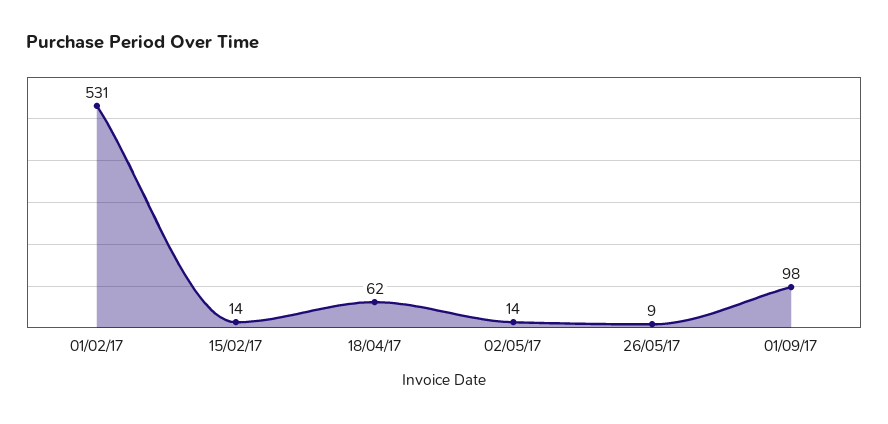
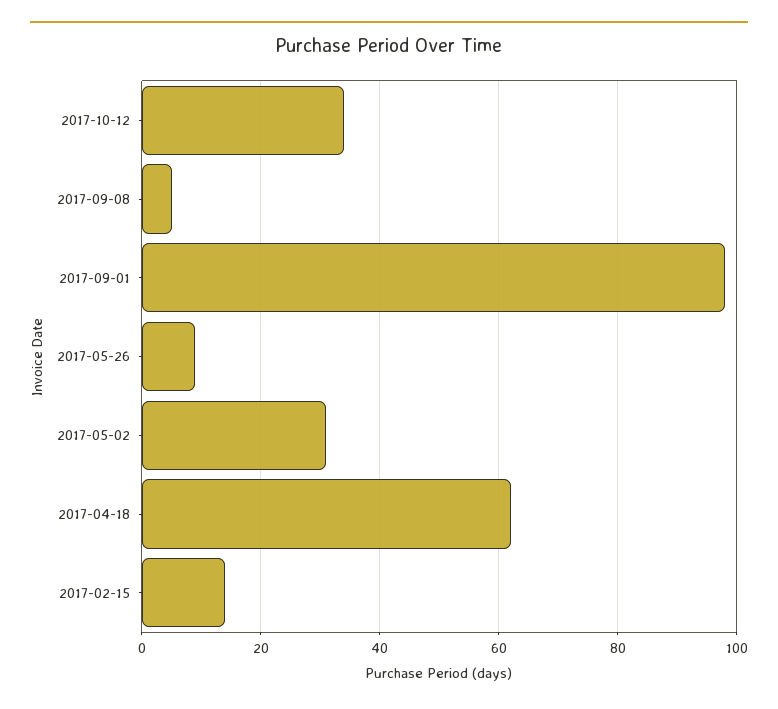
01/02/17: 531 -> none
02/05/17: 14 -> 30
2017-10-12: none -> 35
2017-09-08: none -> 5

